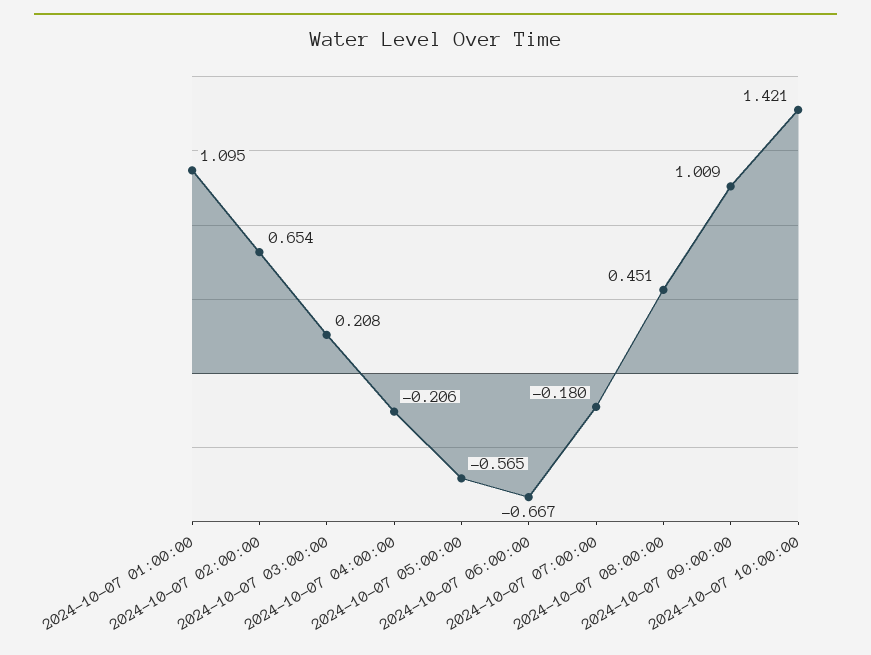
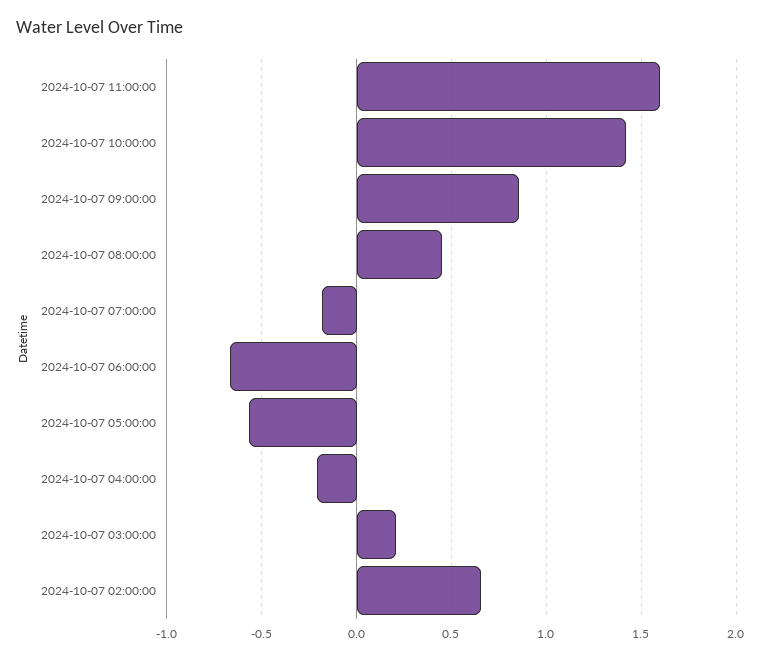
2024-10-07 01:00:00: 1.095 -> none
2024-10-07 09:00:00: 1.009 -> 0.85
2024-10-07 11:00:00: none -> 1.6

